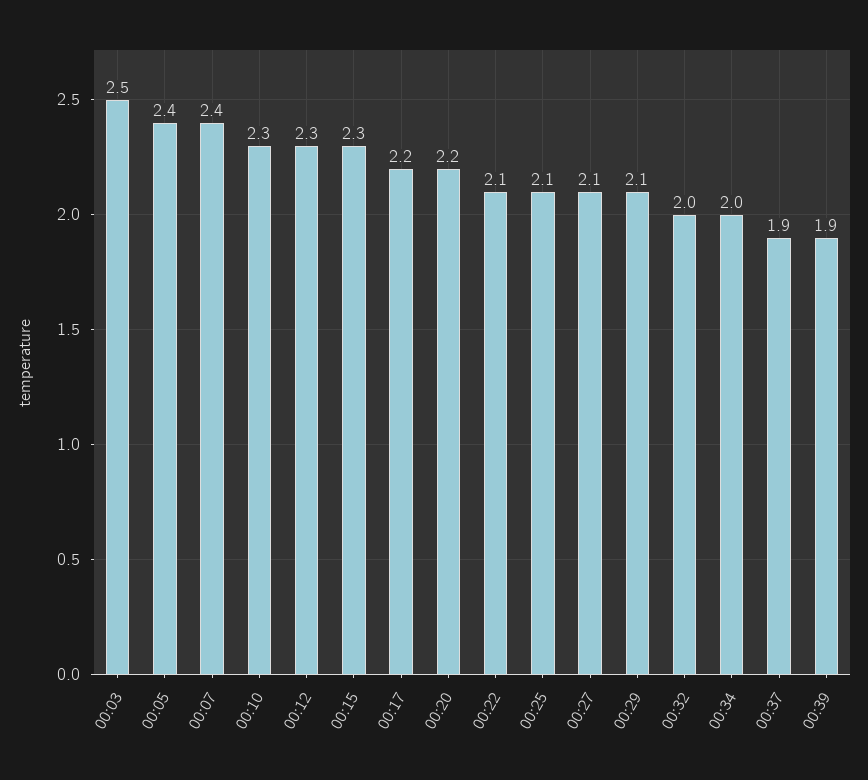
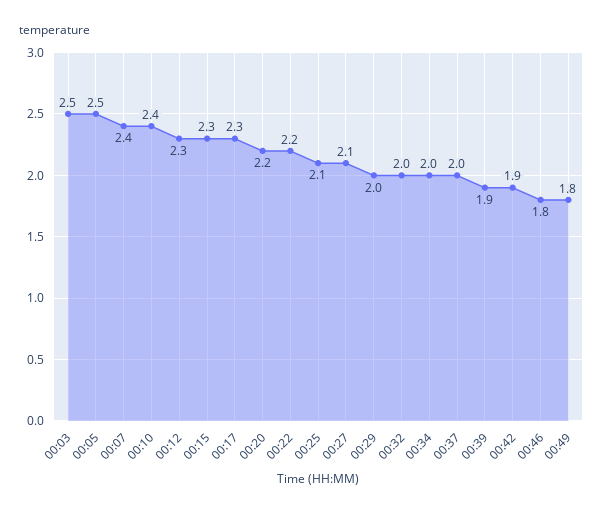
00:05: 2.4 -> 2.5
00:10: 2.3 -> 2.4
00:17: 2.2 -> 2.3
00:22: 2.1 -> 2.2
00:29: 2.1 -> 2
00:37: 1.9 -> 2
00:42: none -> 1.9
00:46: none -> 1.8
00:49: none -> 1.8

